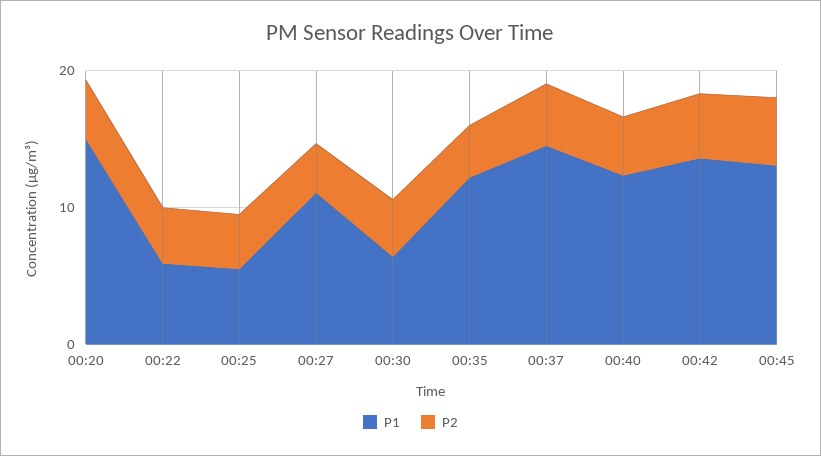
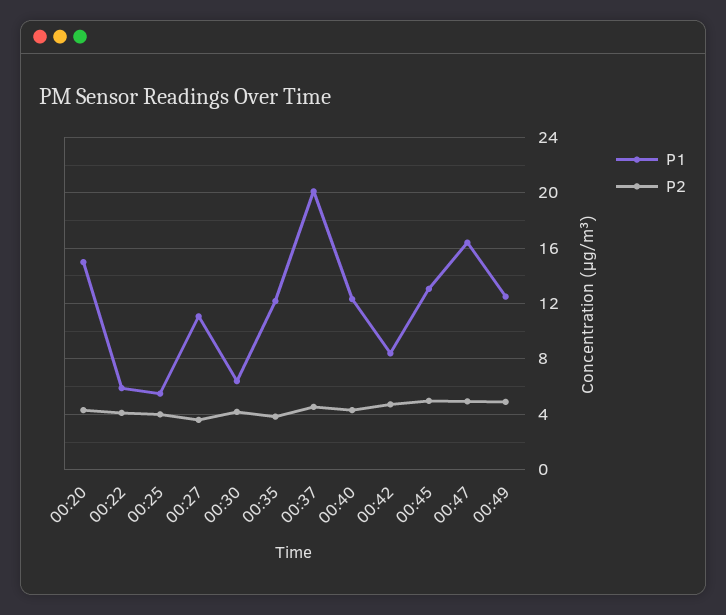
P1, 00:37: 14 -> 20
P1, 00:42: 14 -> 8.5
P1, 00:47: none -> 16.5
P2, 00:47: none -> 5
P1, 00:49: none -> 12.5
P2, 00:49: none -> 5

